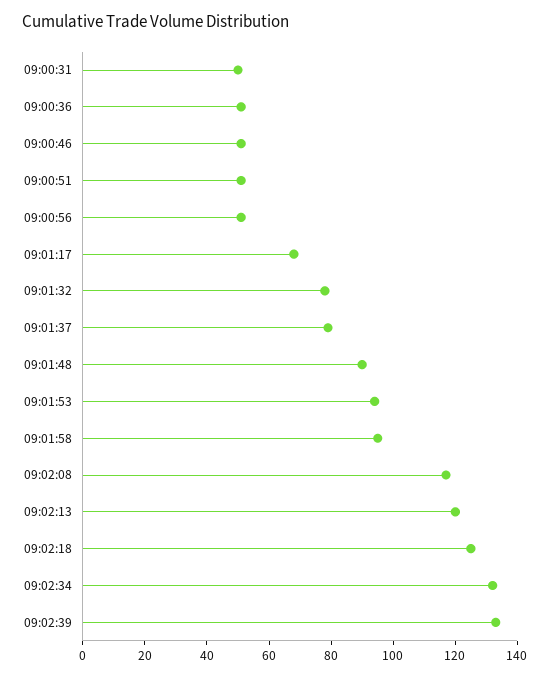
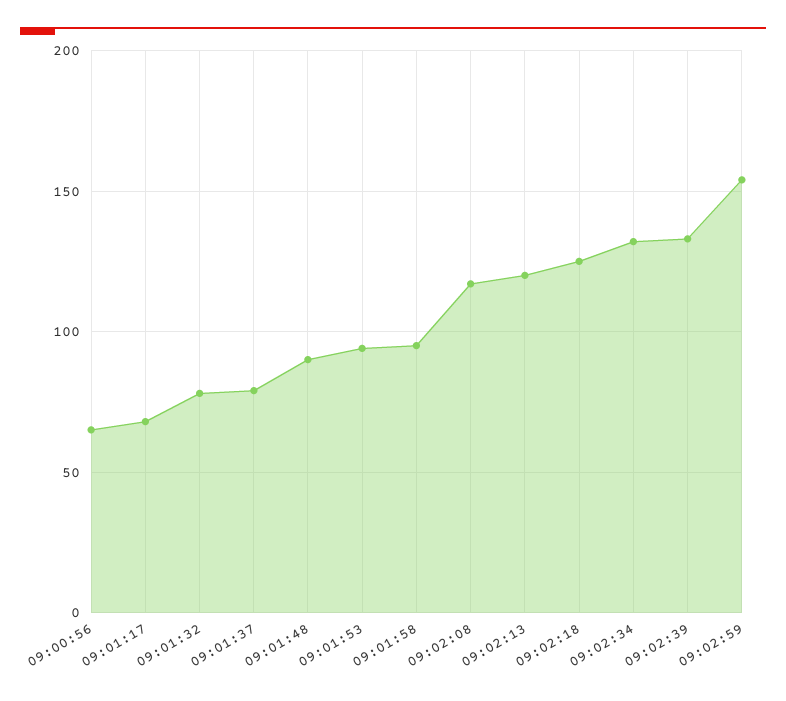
09:00:31: 50 -> none
09:00:36: 50 -> none
09:00:46: 50 -> none
09:00:51: 50 -> none
09:00:56: 50 -> 65
09:02:59: none -> 155

